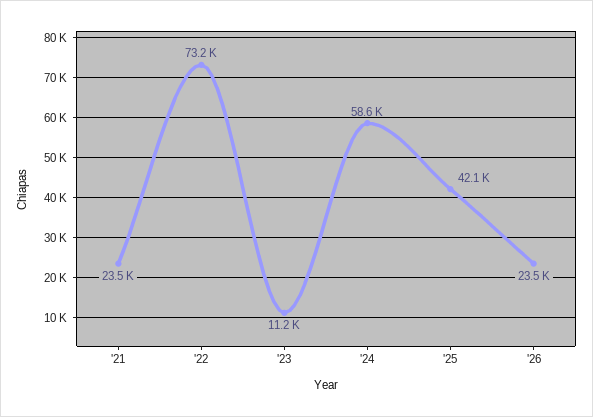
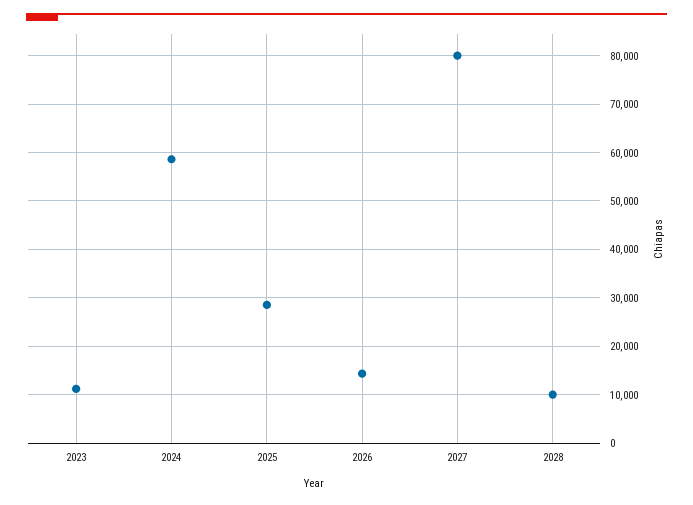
'21: 23500 -> none
'22: 73200 -> none
'25: 42100 -> 28000
'26: 23500 -> 14000
2027: none -> 80000
2028: none -> 10000

